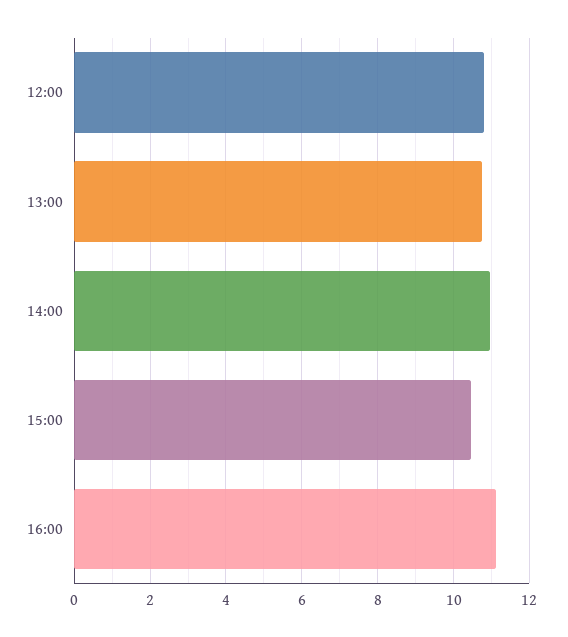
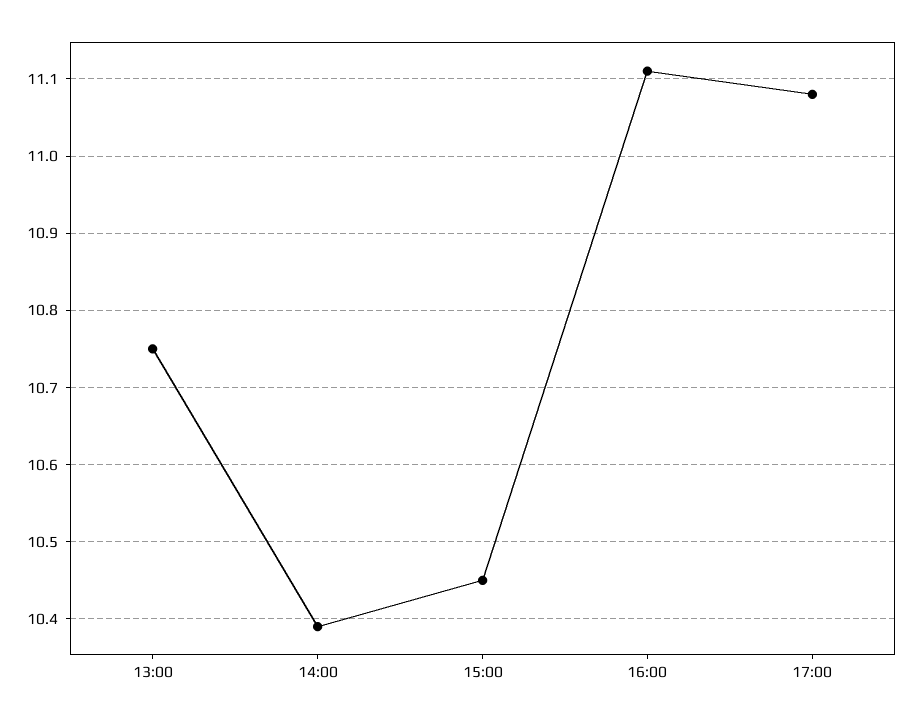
12:00: 10.8 -> none
14:00: 11 -> 10.39
17:00: none -> 11.08

